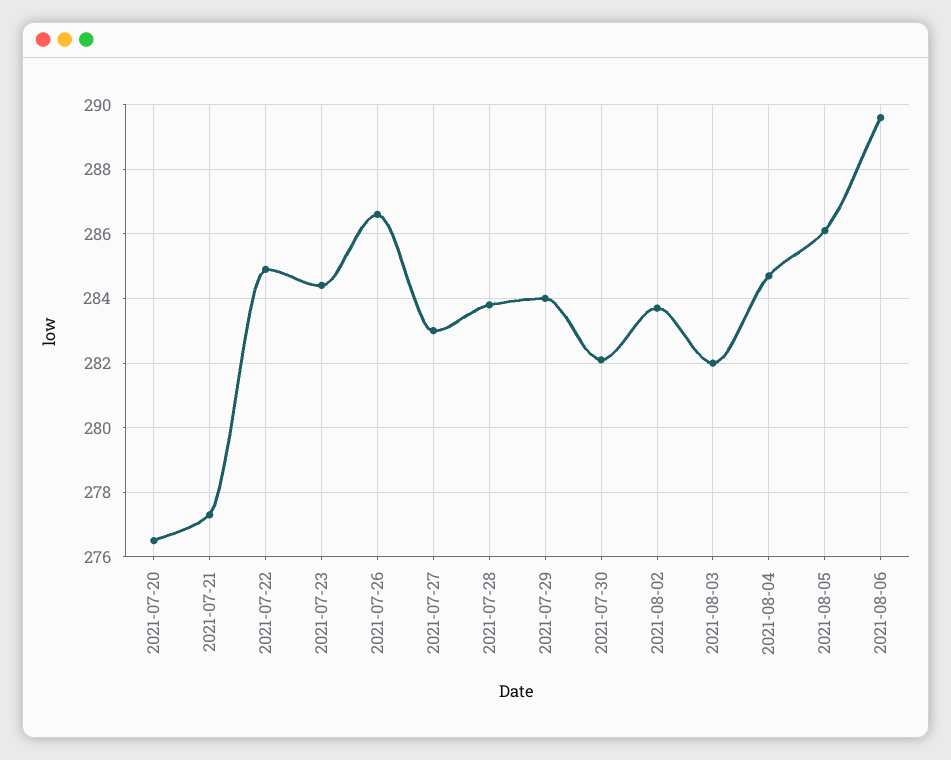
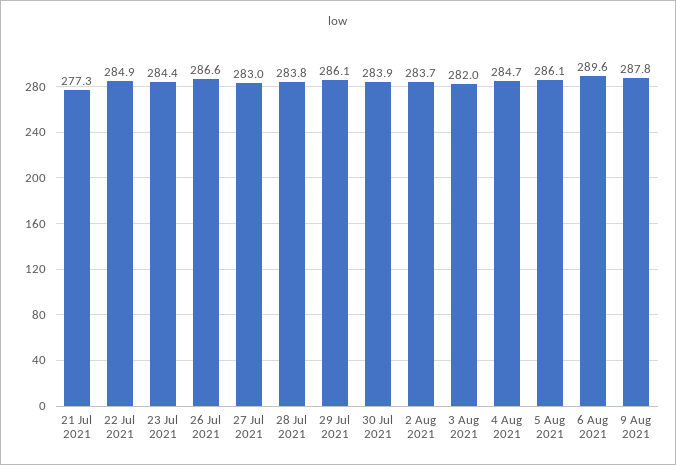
2021-07-20: 276.5 -> none
2021-07-29: 284 -> 286.1
2021-07-30: 282 -> 283.9
9 Aug 2021: none -> 287.8

